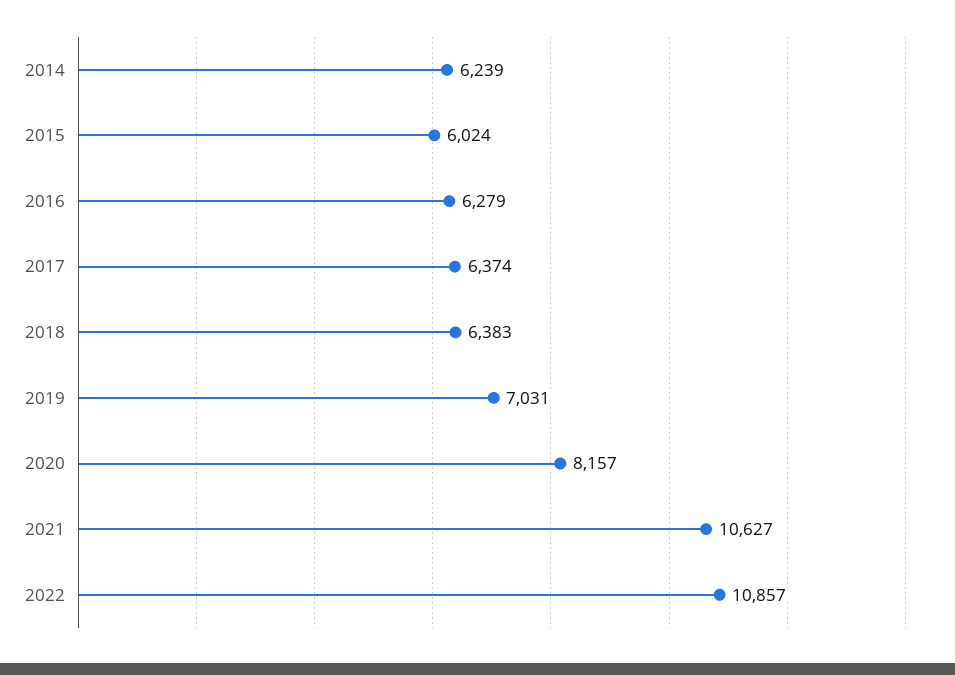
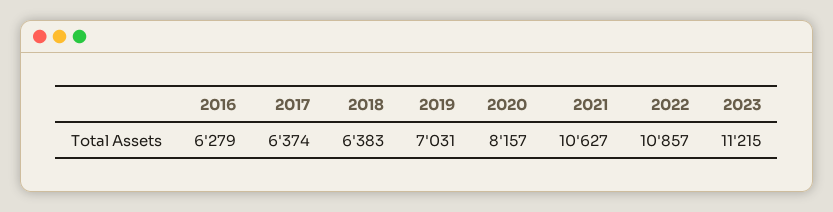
2014: 6239 -> none
2015: 6024 -> none
2023: none -> 11215

